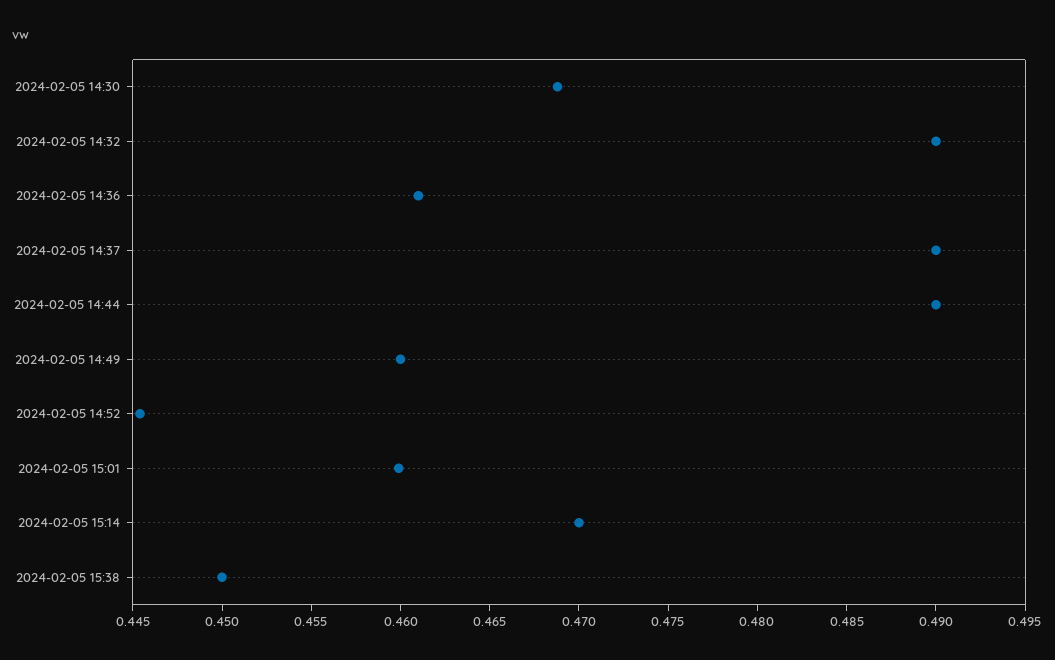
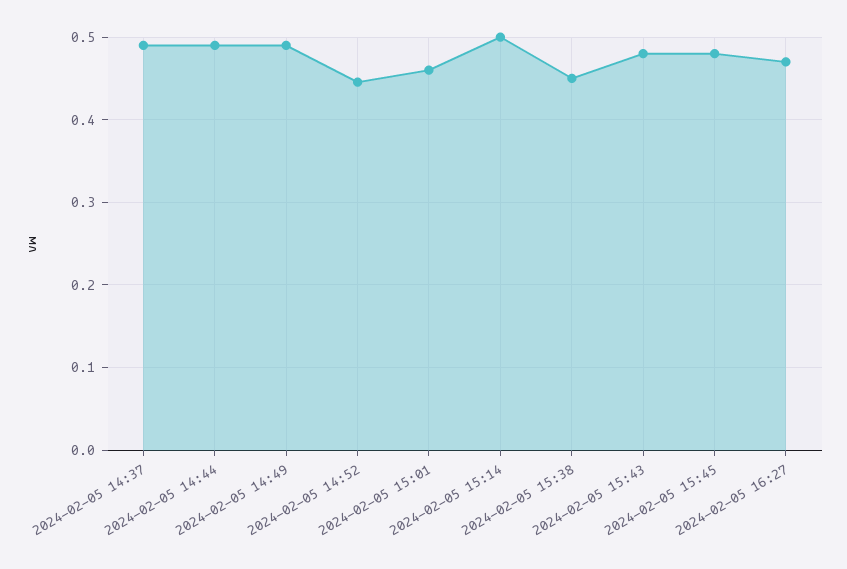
2024-02-05 14:30: 0.469 -> none
2024-02-05 14:32: 0.49 -> none
2024-02-05 14:36: 0.461 -> none
2024-02-05 14:49: 0.46 -> 0.49
2024-02-05 15:14: 0.47 -> 0.5
2024-02-05 15:43: none -> 0.48
2024-02-05 15:45: none -> 0.48
2024-02-05 16:27: none -> 0.47

